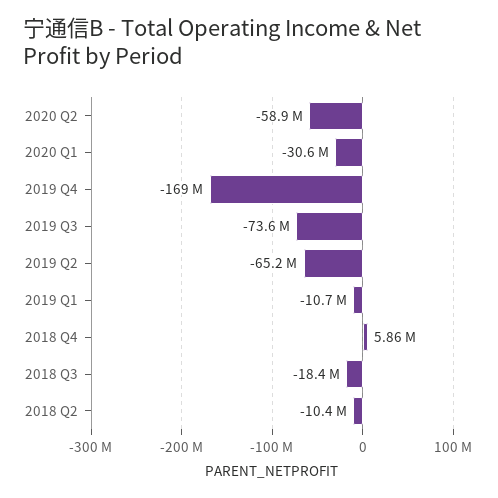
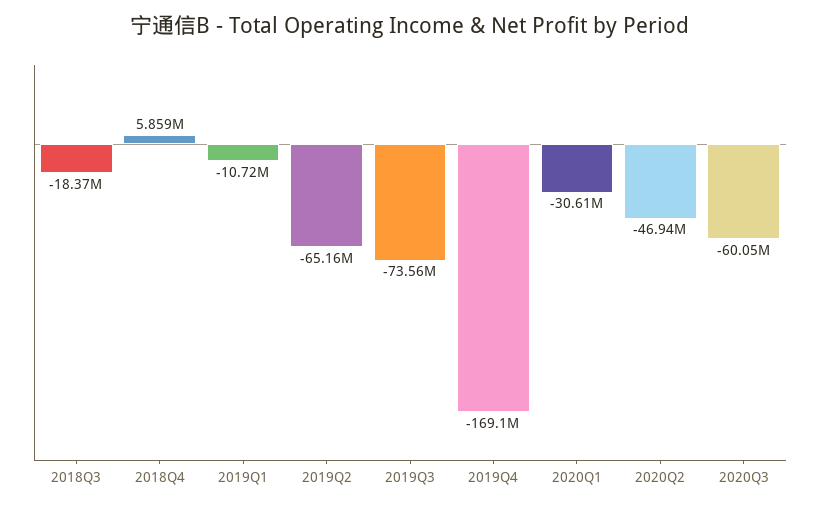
2020 Q2: -58900000 -> -46940000
2018 Q2: -10400000 -> none
2020Q3: none -> -60050000

